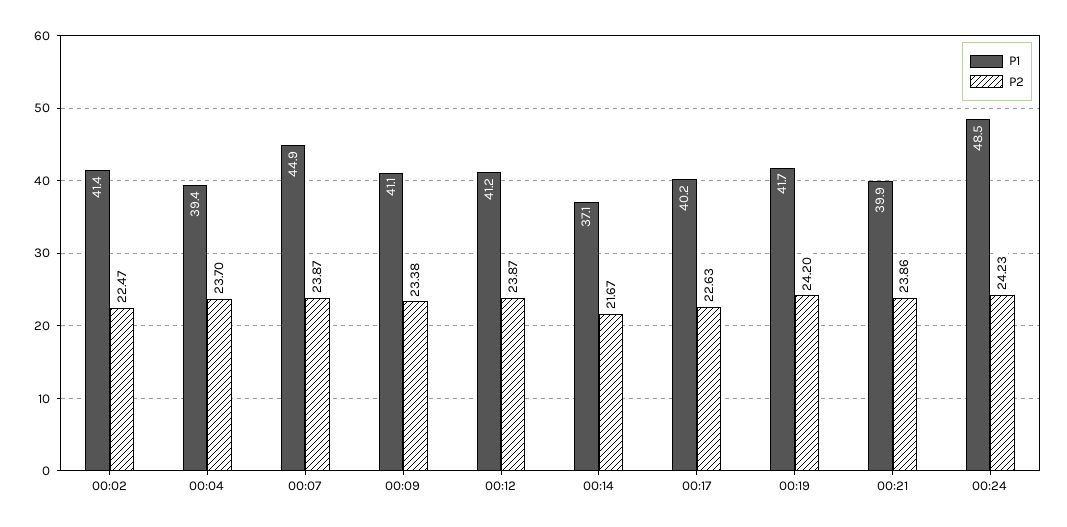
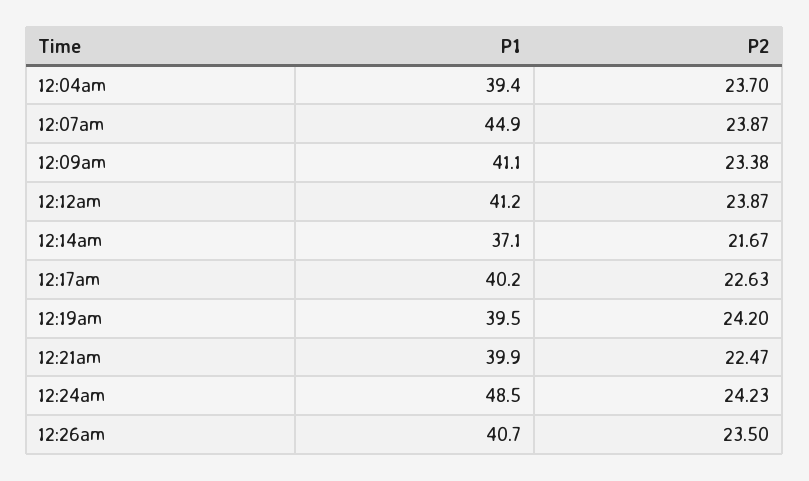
P1, 00:02: 41.4 -> none
P2, 00:02: 22.47 -> none
P1, 00:19: 41.7 -> 39.5
P2, 00:21: 23.86 -> 22.47
P1, 12:26am: none -> 40.7
P2, 12:26am: none -> 23.5

